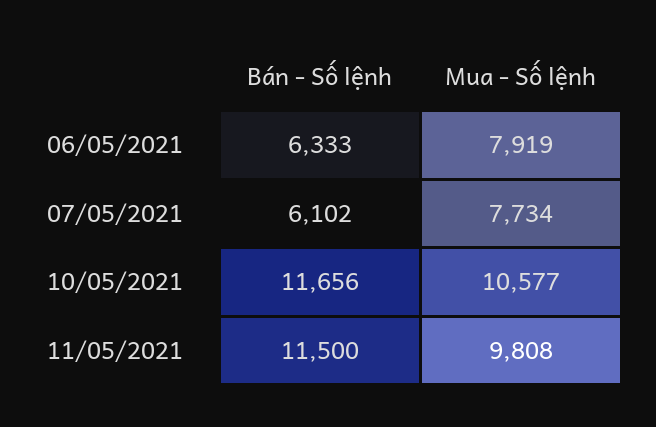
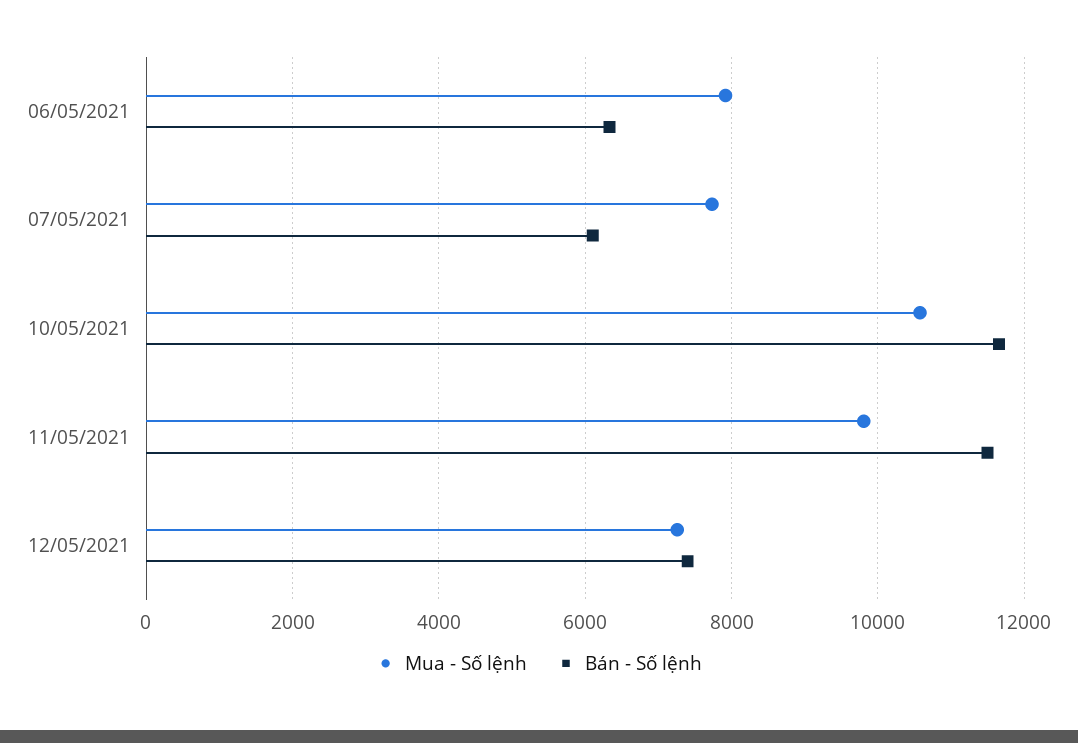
Mua - Số lệnh, 12/05/2021: none -> 7200
Bán - Số lệnh, 12/05/2021: none -> 7400

